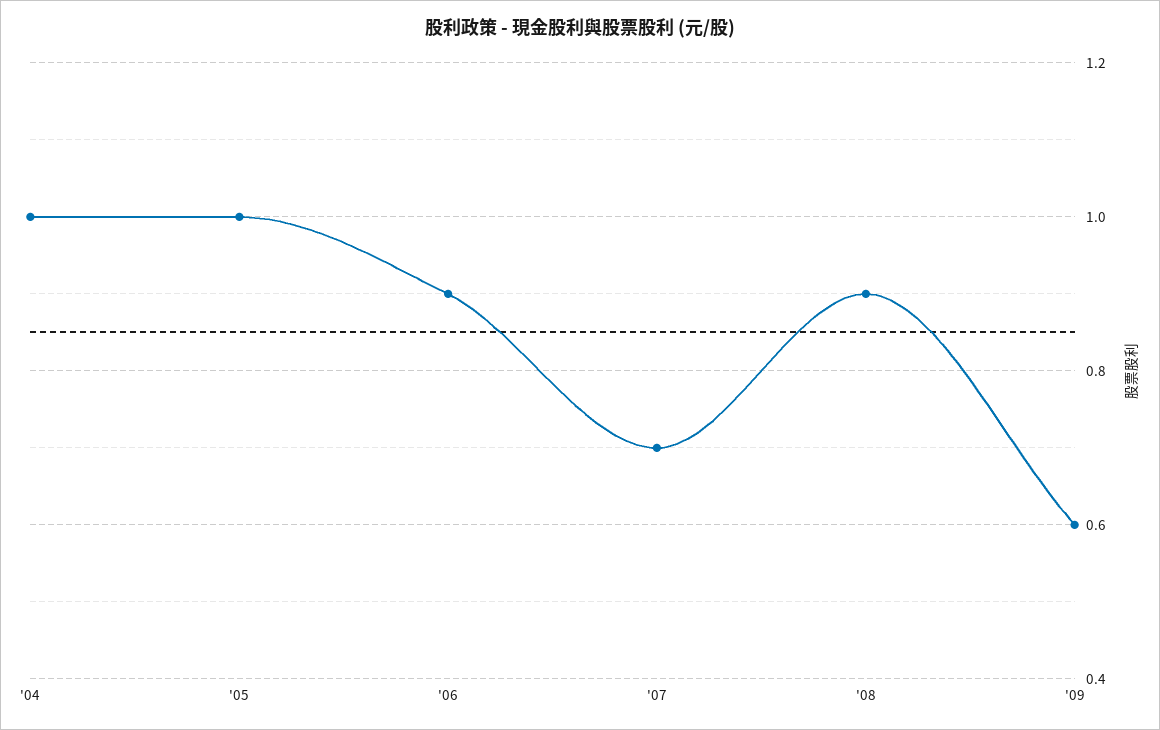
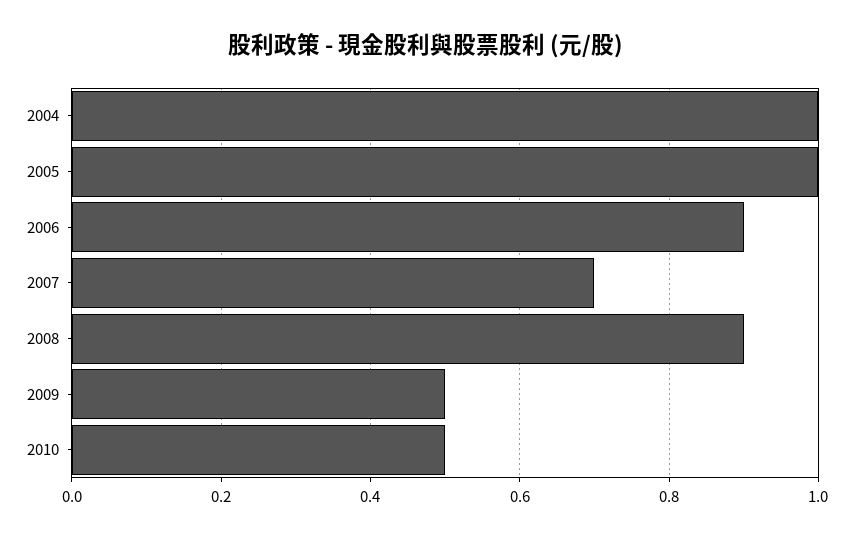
'09: 0.6 -> 0.5
2010: none -> 0.5

